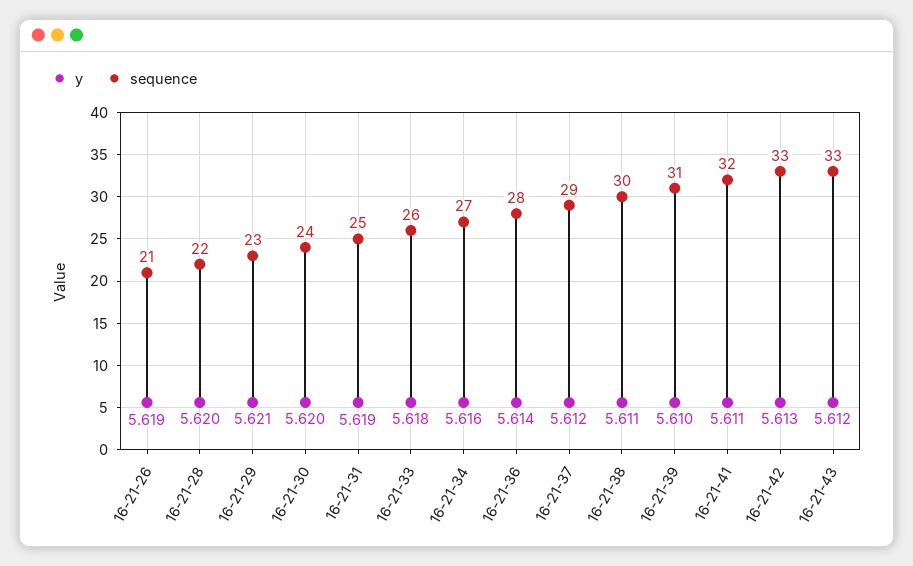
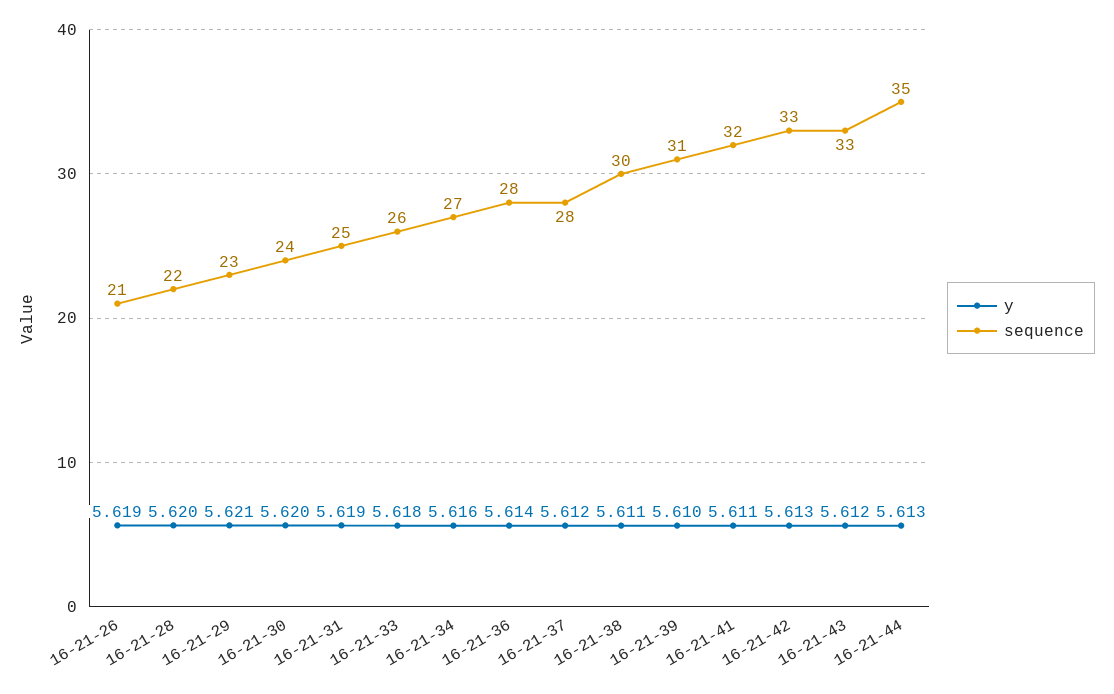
sequence, 16-21-37: 29 -> 28
y, 16-21-44: none -> 5.613
sequence, 16-21-44: none -> 35

